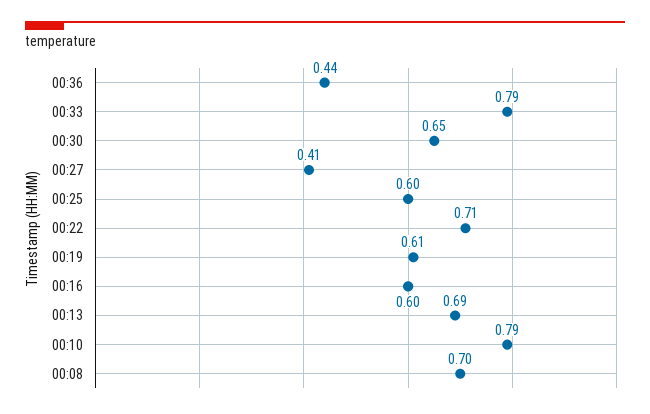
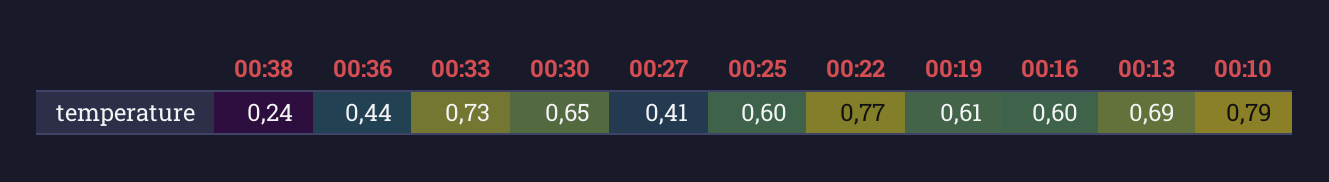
00:33: 0.79 -> 0.73
00:22: 0.71 -> 0.77
00:08: 0.7 -> none
00:38: none -> 0.24

